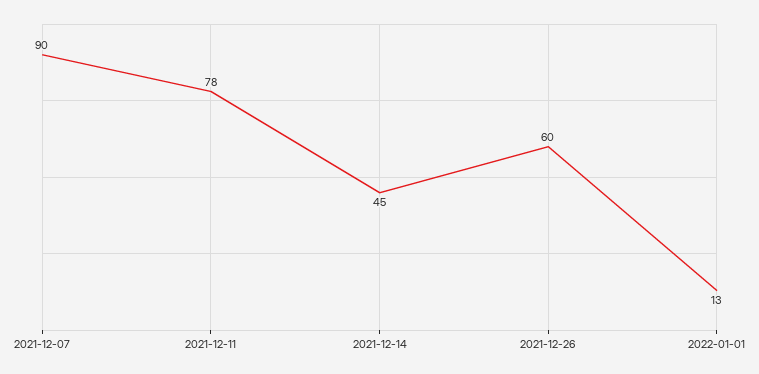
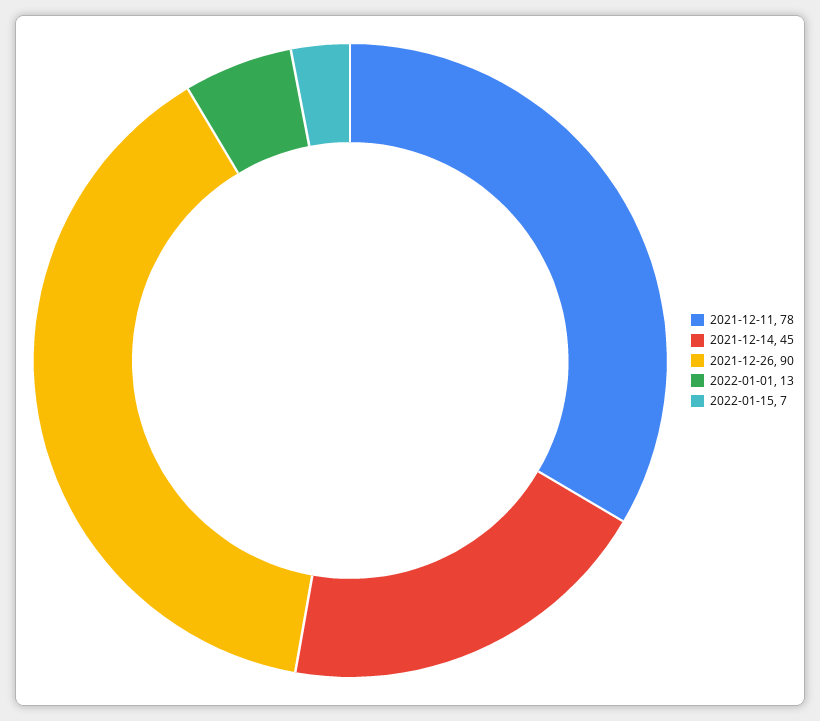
2021-12-07: 90 -> none
2021-12-26: 60 -> 90
2022-01-15: none -> 7

